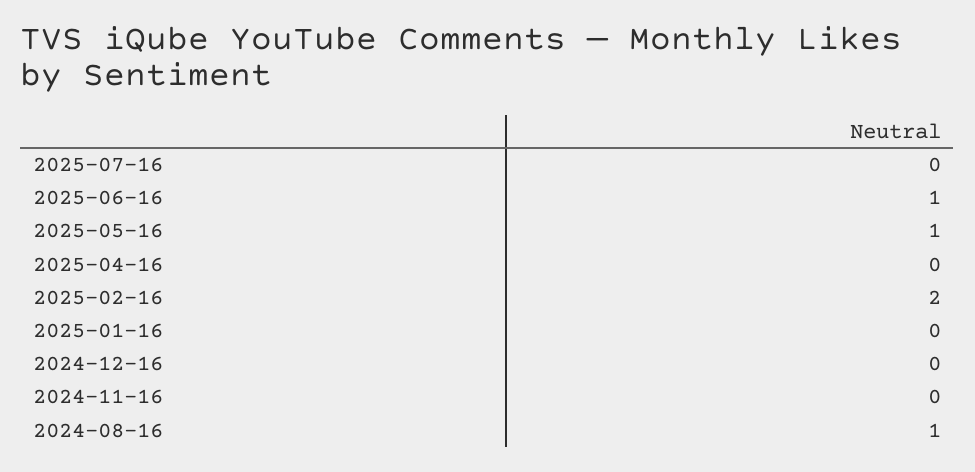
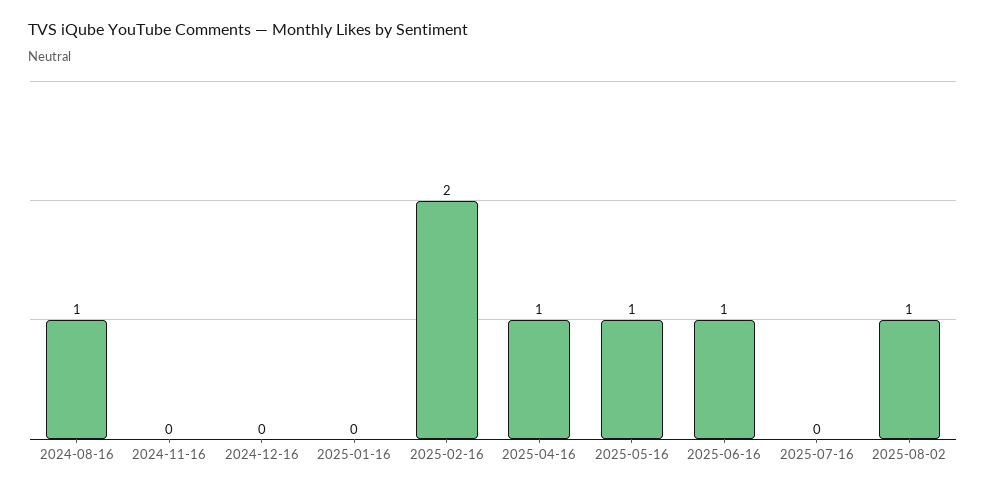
2025-04-16: 0 -> 1
2025-08-02: none -> 1

